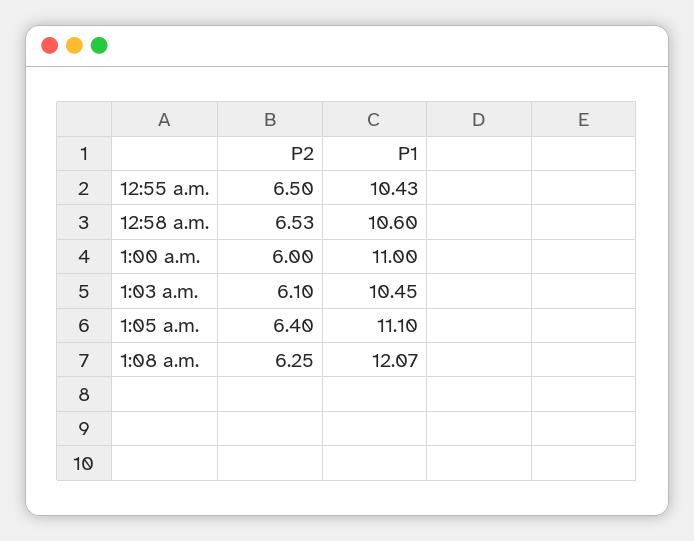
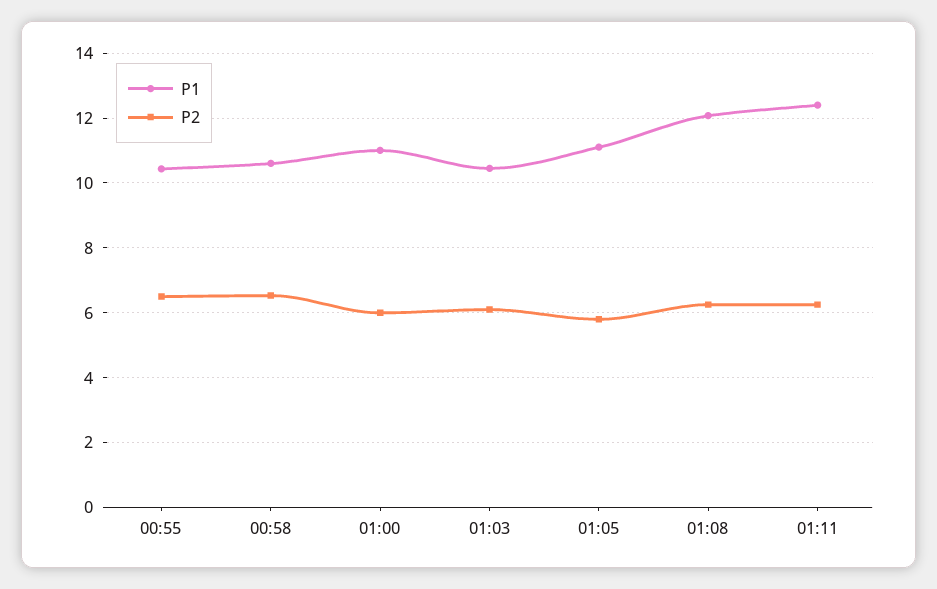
P2, 1:05 a.m.: 6.4 -> 5.8
P1, 01:11: none -> 12.4
P2, 01:11: none -> 6.2

